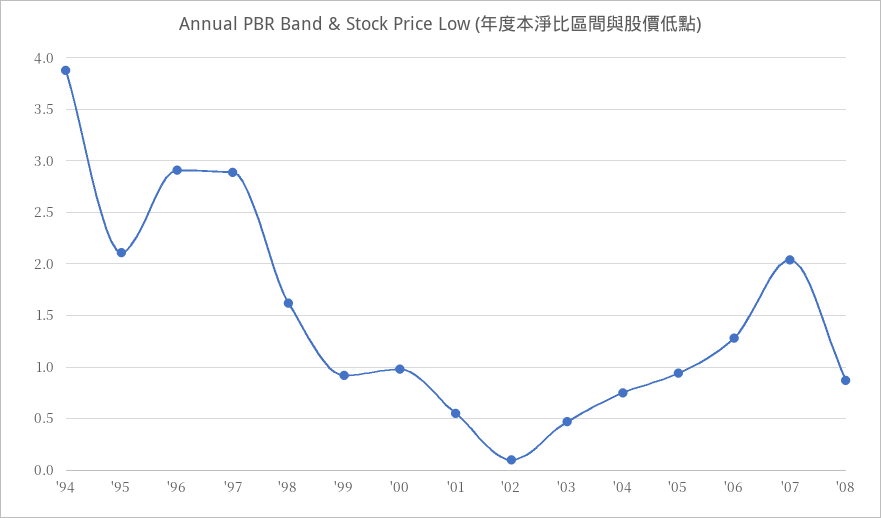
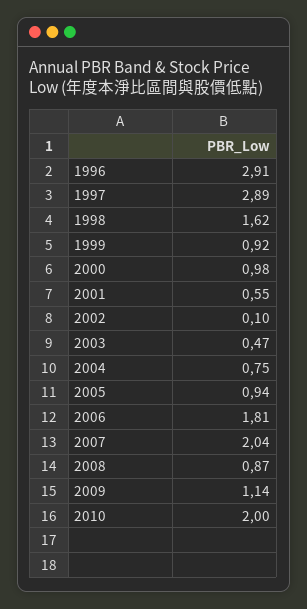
'94: 3.9 -> none
'95: 2.1 -> none
'06: 1.3 -> 1.81
2009: none -> 1.14
2010: none -> 2

